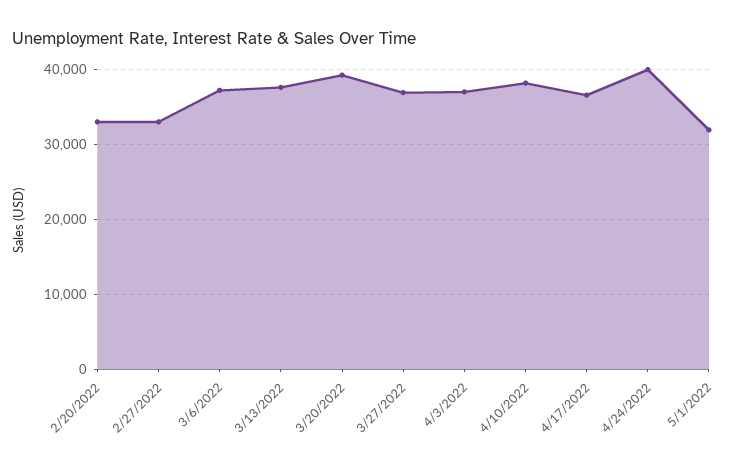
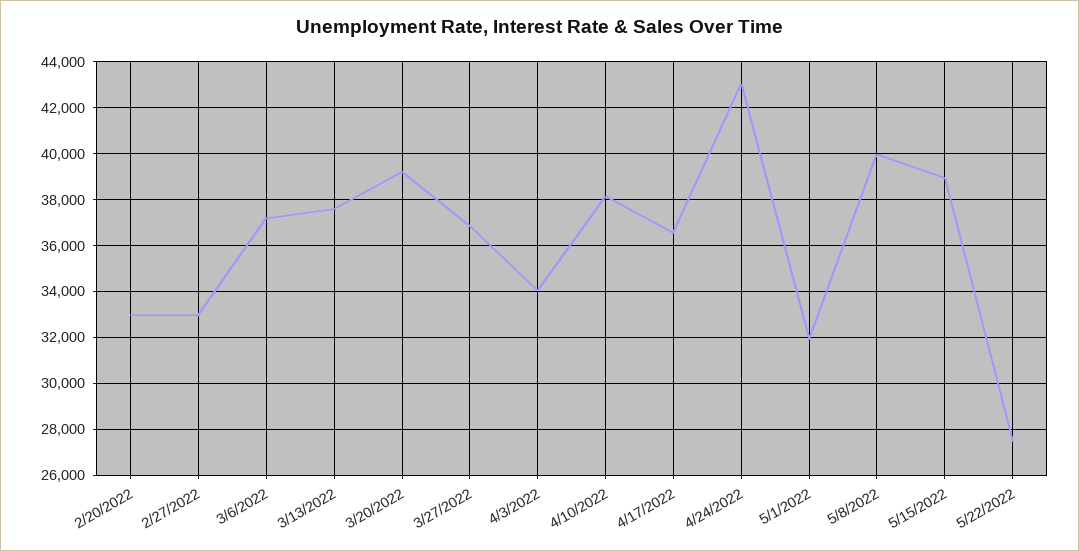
4/3/2022: 37000 -> 34000
4/24/2022: 40000 -> 43000
5/8/2022: none -> 40000
5/15/2022: none -> 39000
5/22/2022: none -> 27500

